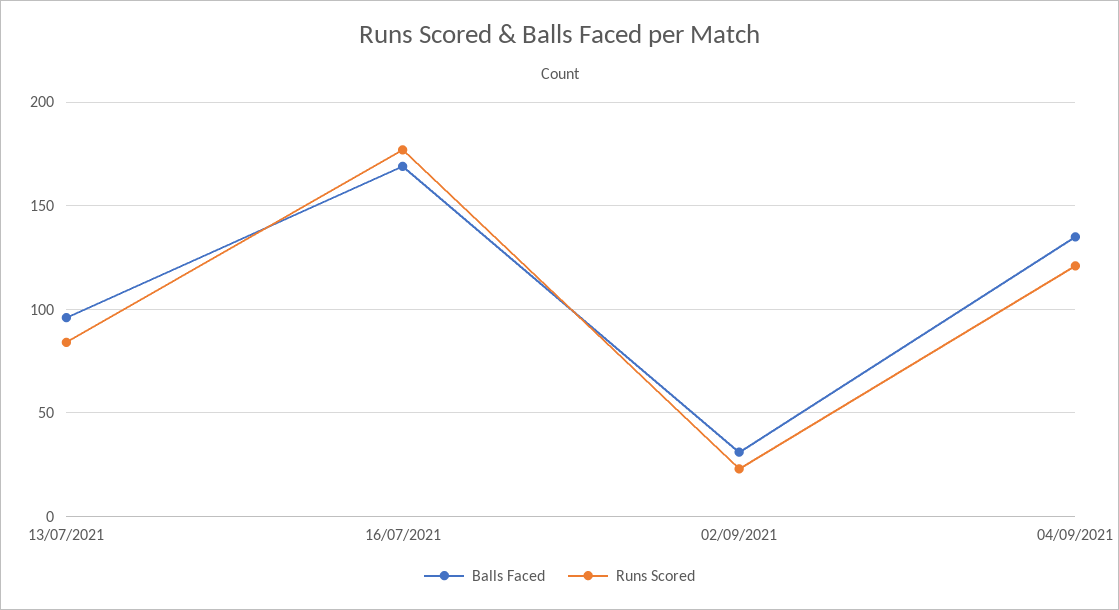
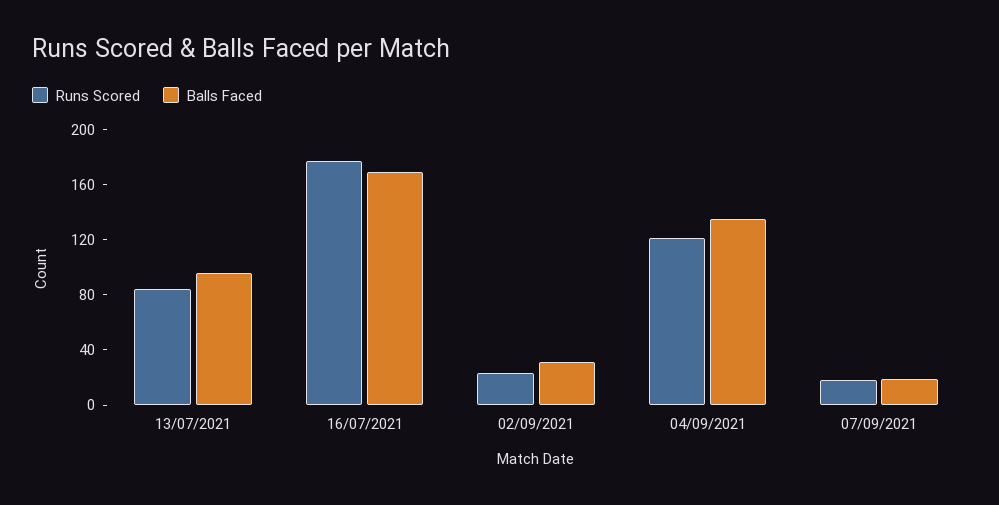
Runs Scored, 07/09/2021: none -> 20
Balls Faced, 07/09/2021: none -> 20

